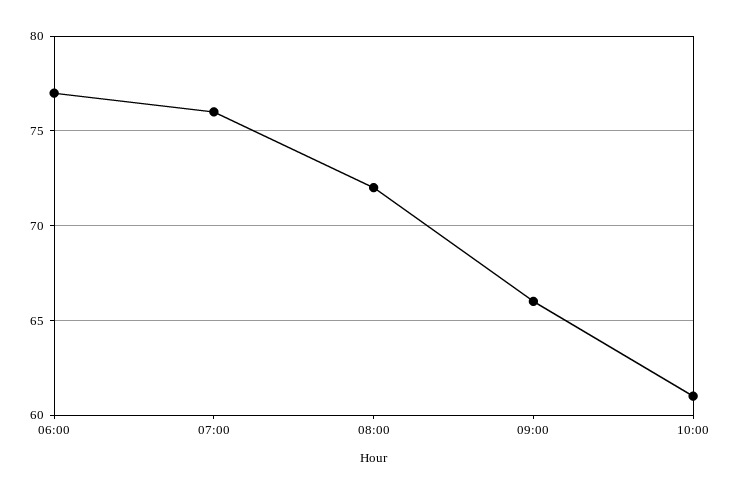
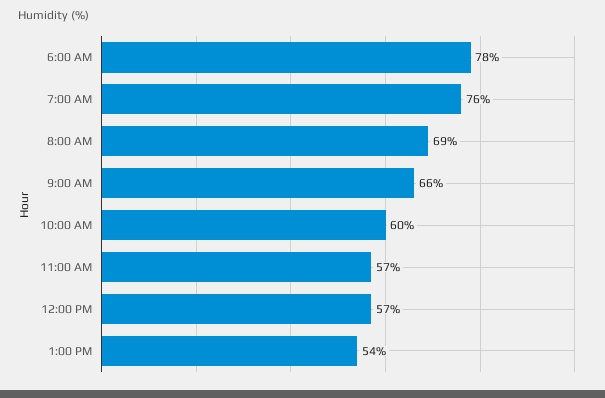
06:00: 77 -> 78
08:00: 72 -> 69
10:00: 61 -> 60
11:00 AM: none -> 57
12:00 PM: none -> 57
1:00 PM: none -> 54

